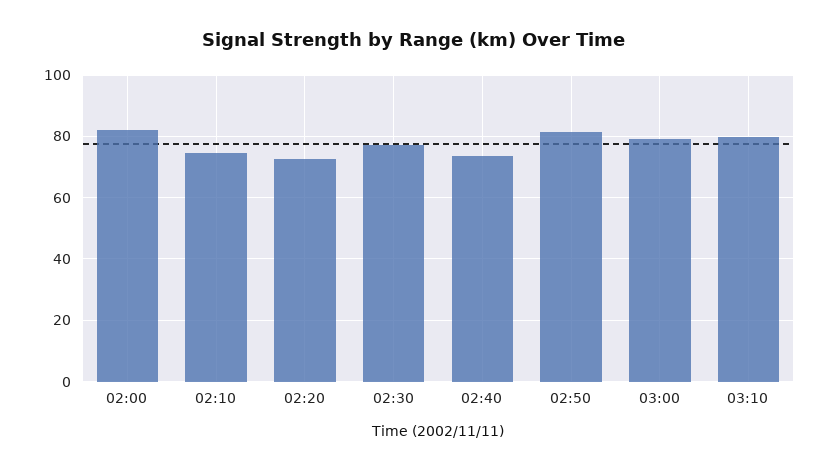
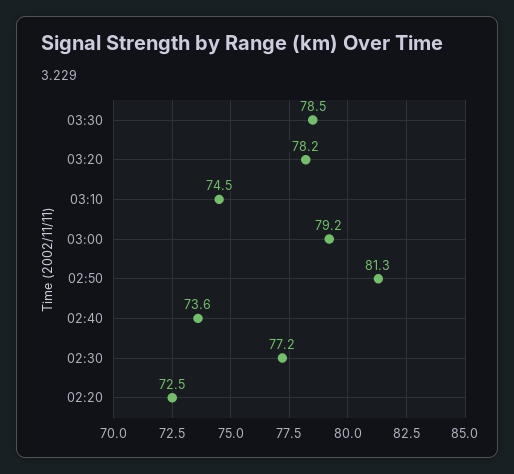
02:00: 82 -> none
02:10: 74 -> none
03:10: 80 -> 74.5
03:30: none -> 78.5
03:20: none -> 78.2

